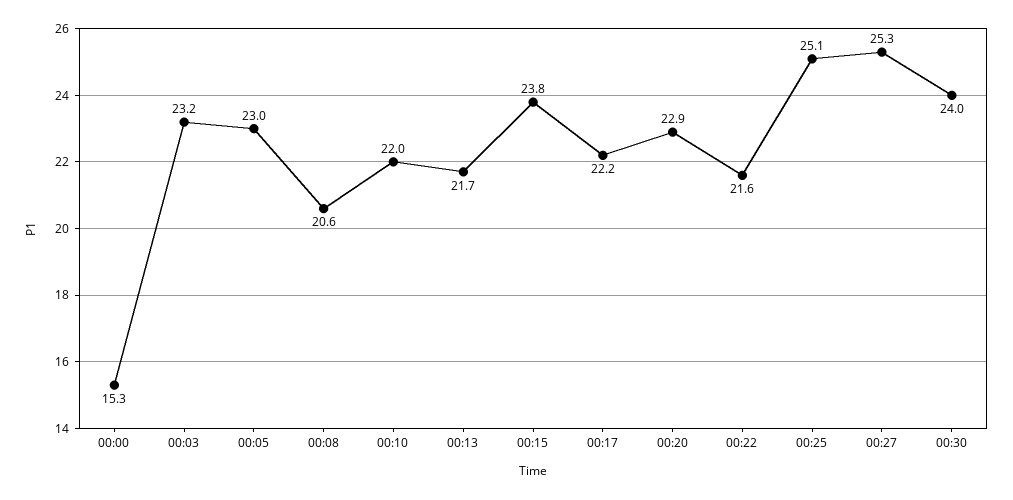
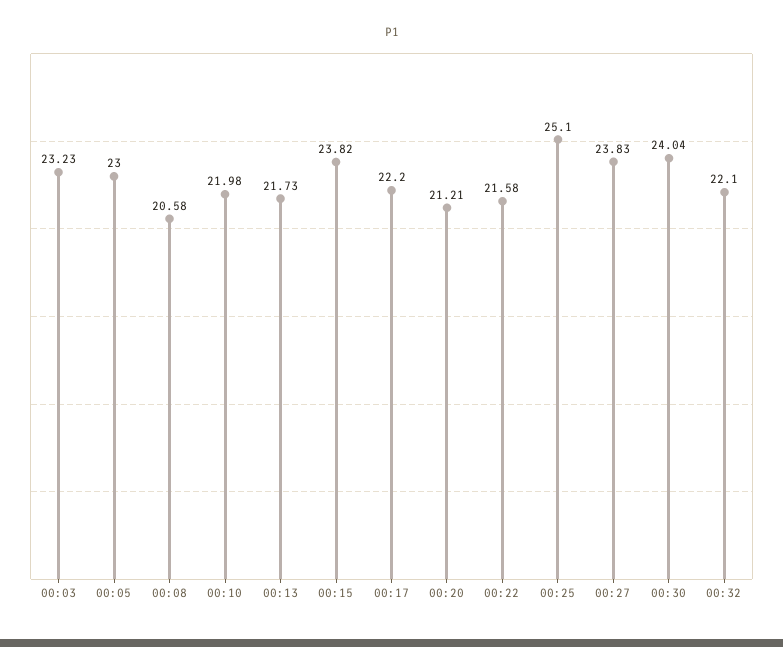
00:00: 15.3 -> none
00:20: 22.9 -> 21.21
00:27: 25.3 -> 23.83
00:32: none -> 22.1

